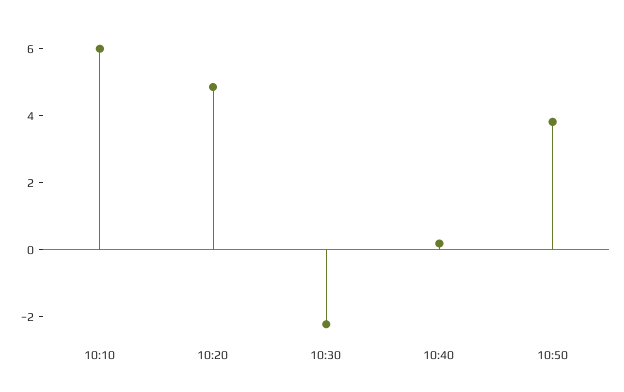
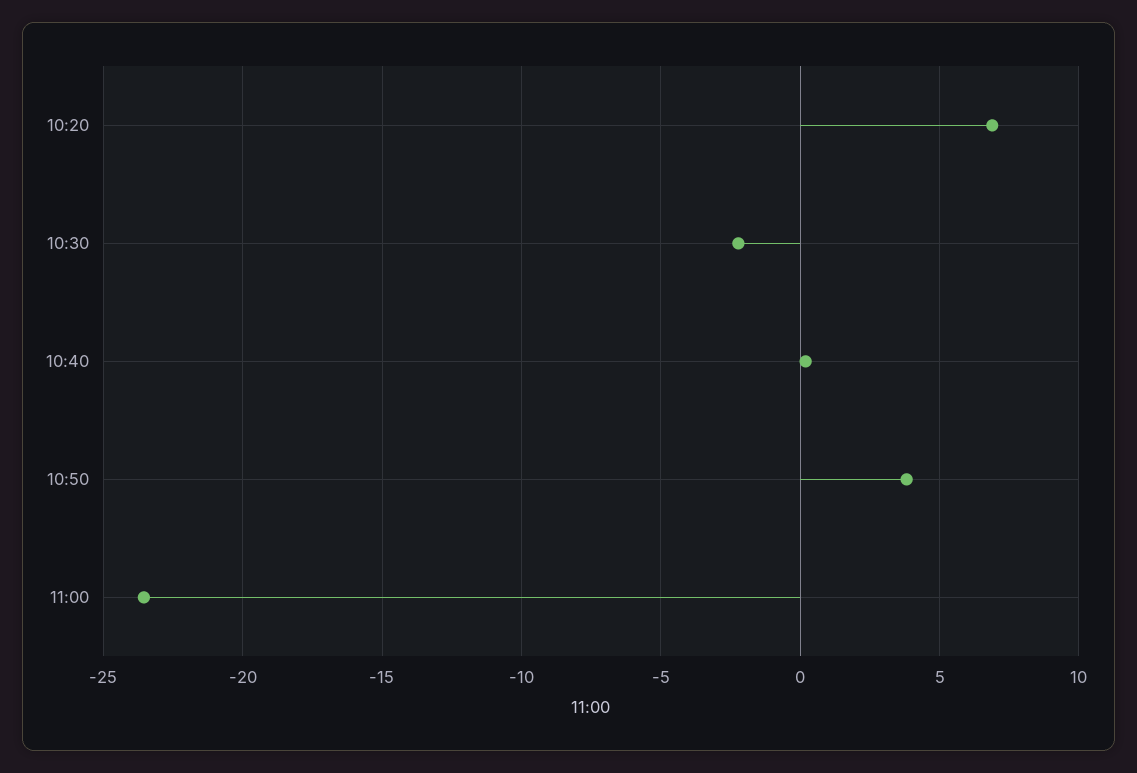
10:10: 6 -> none
10:20: 5 -> 7
11:00: none -> -23.5

